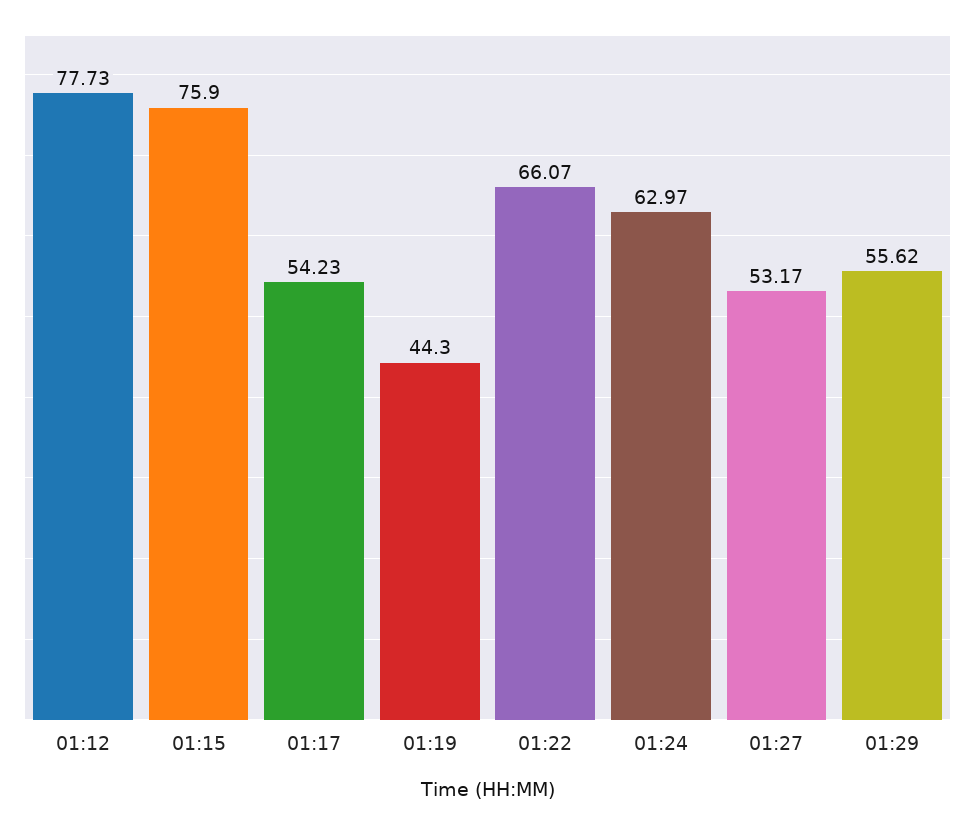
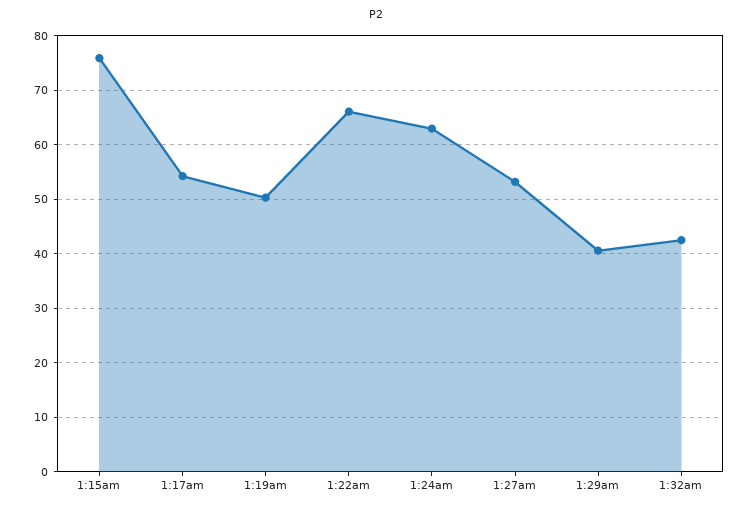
01:12: 77.73 -> none
01:19: 44.3 -> 50
01:29: 55.62 -> 40
1:32am: none -> 42

